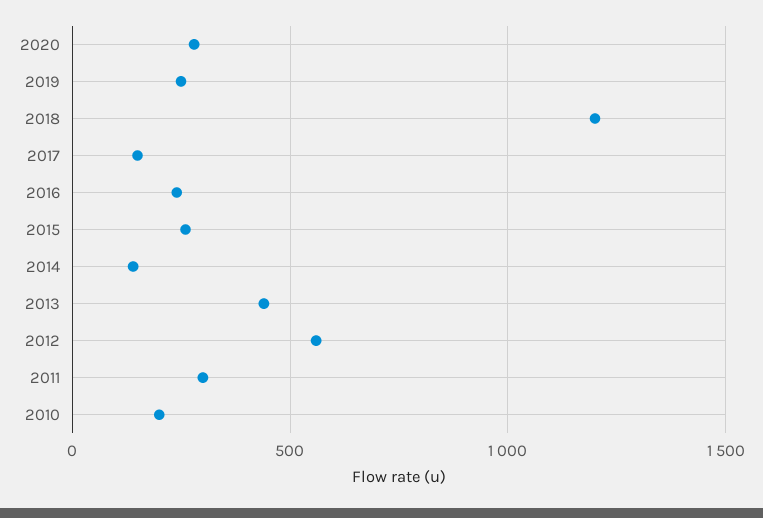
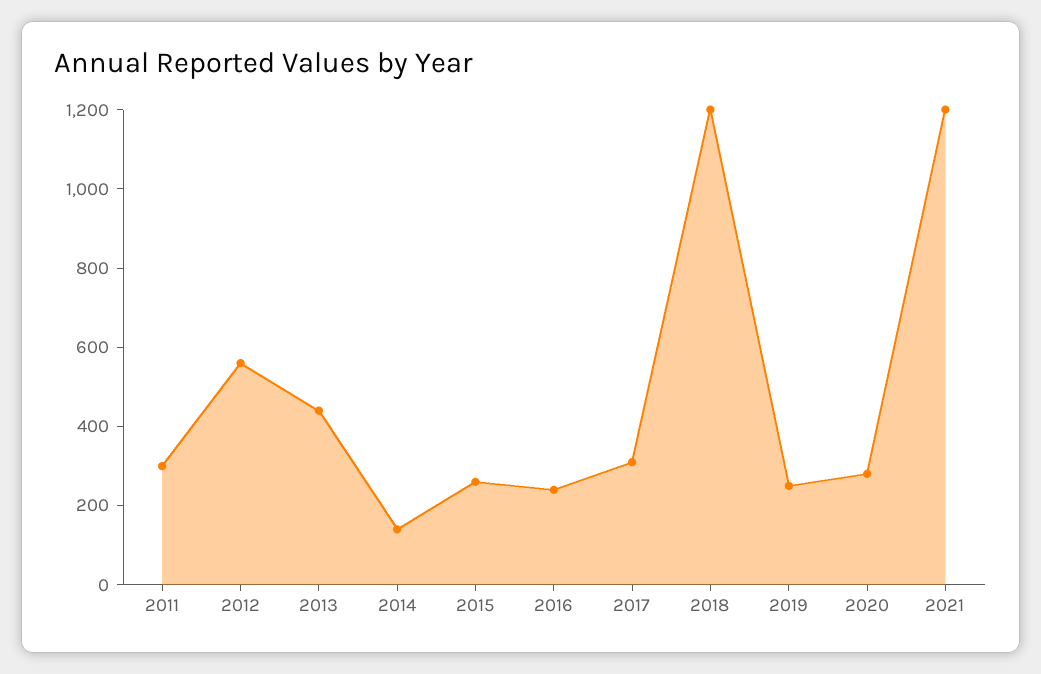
2017: 150 -> 300
2010: 200 -> none
2021: none -> 1200

